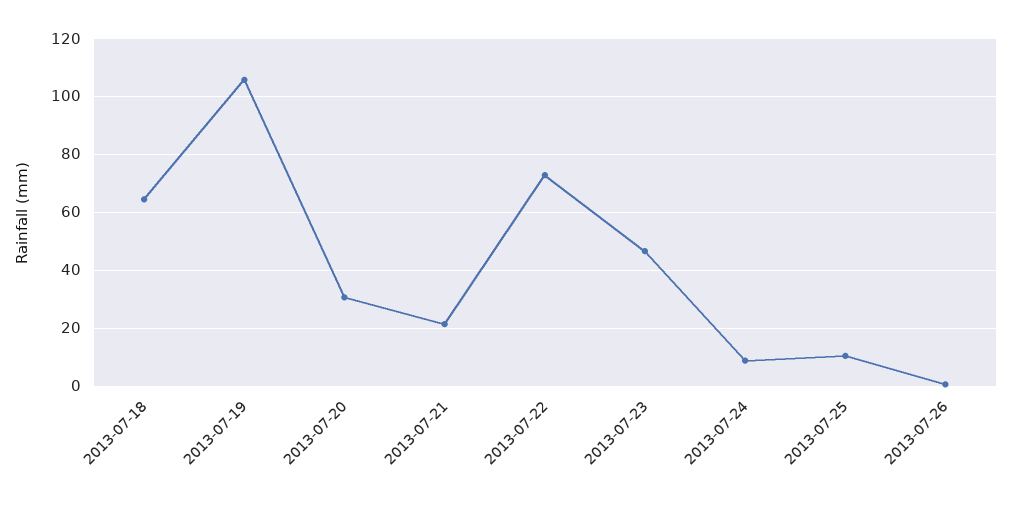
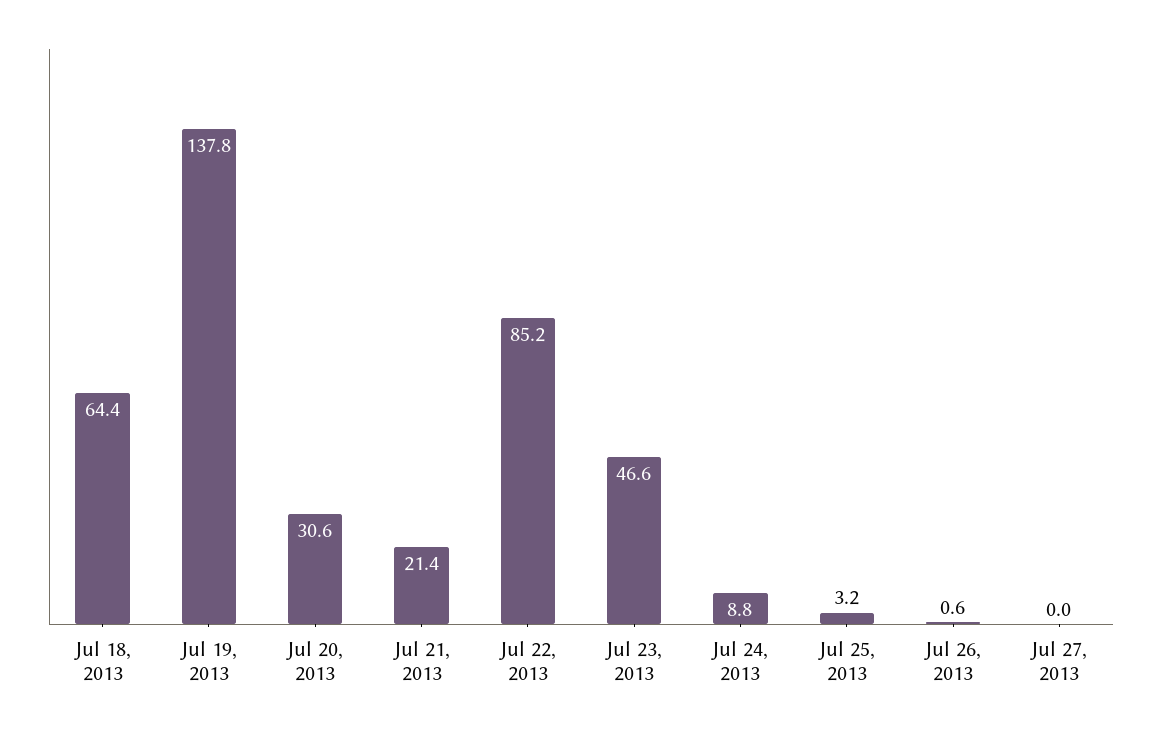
2013-07-19: 105 -> 137.8
2013-07-22: 72.5 -> 85.2
2013-07-25: 10 -> 3.2
Jul 27, 2013: none -> 0

